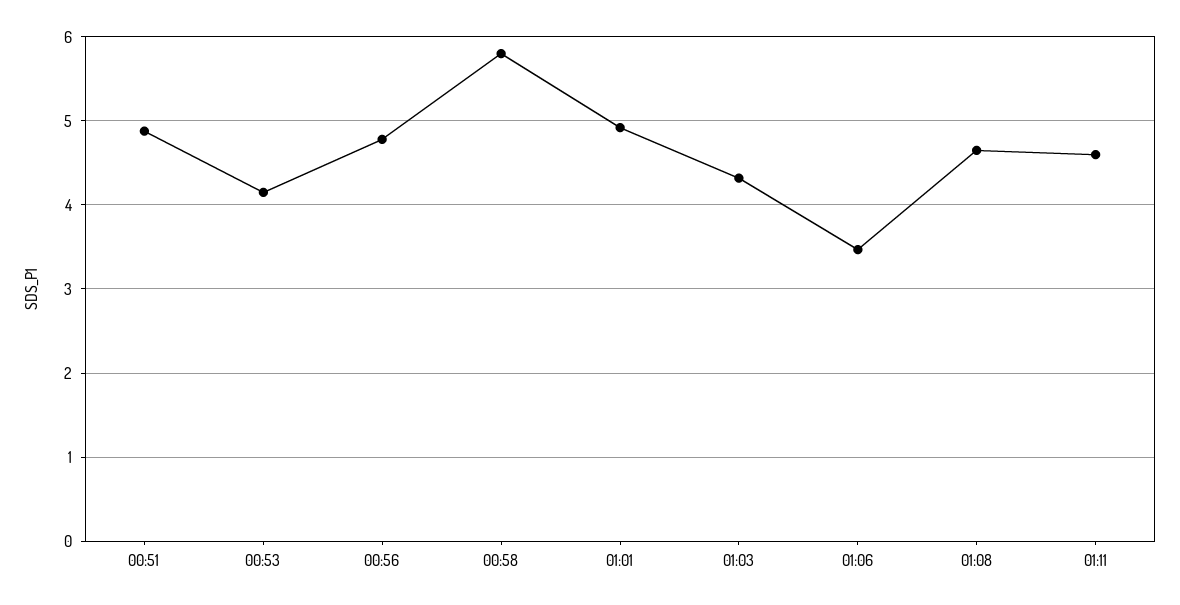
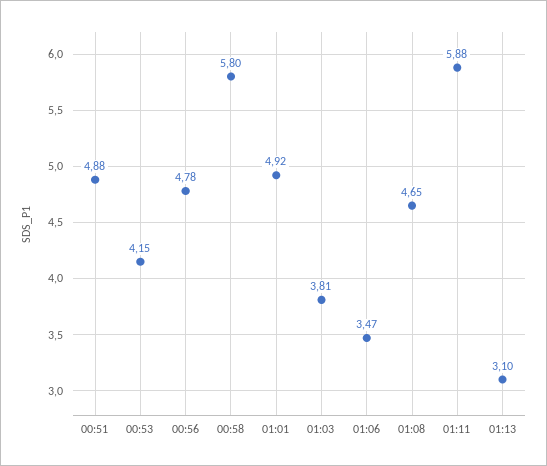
01:03: 4.3 -> 3.81
01:11: 4.6 -> 5.88
01:13: none -> 3.1

